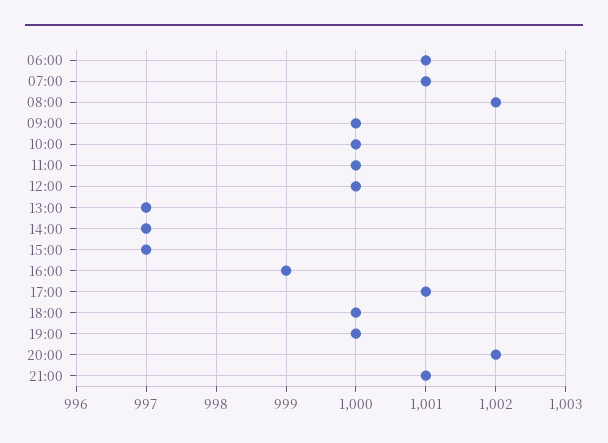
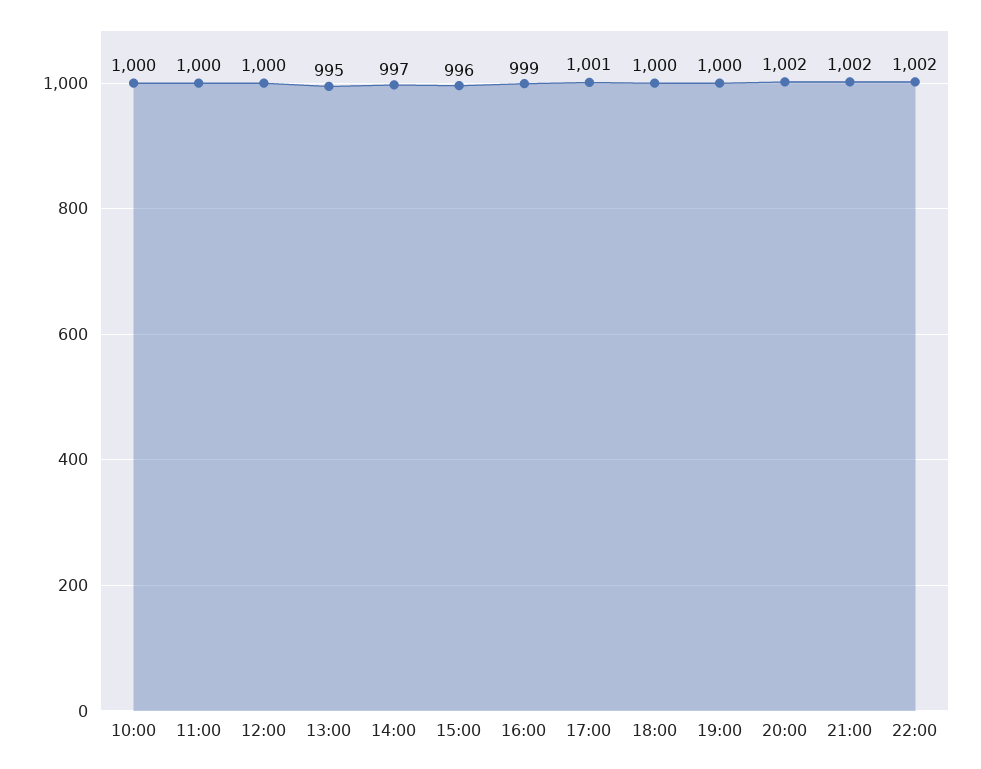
06:00: 1001 -> none
07:00: 1001 -> none
08:00: 1002 -> none
09:00: 1000 -> none
13:00: 997 -> 995
15:00: 997 -> 996
21:00: 1001 -> 1002
22:00: none -> 1002

